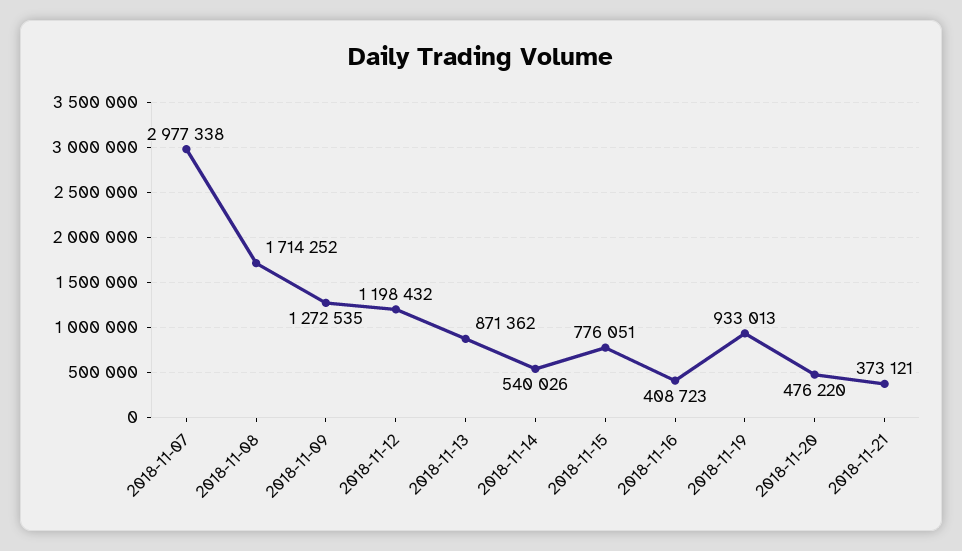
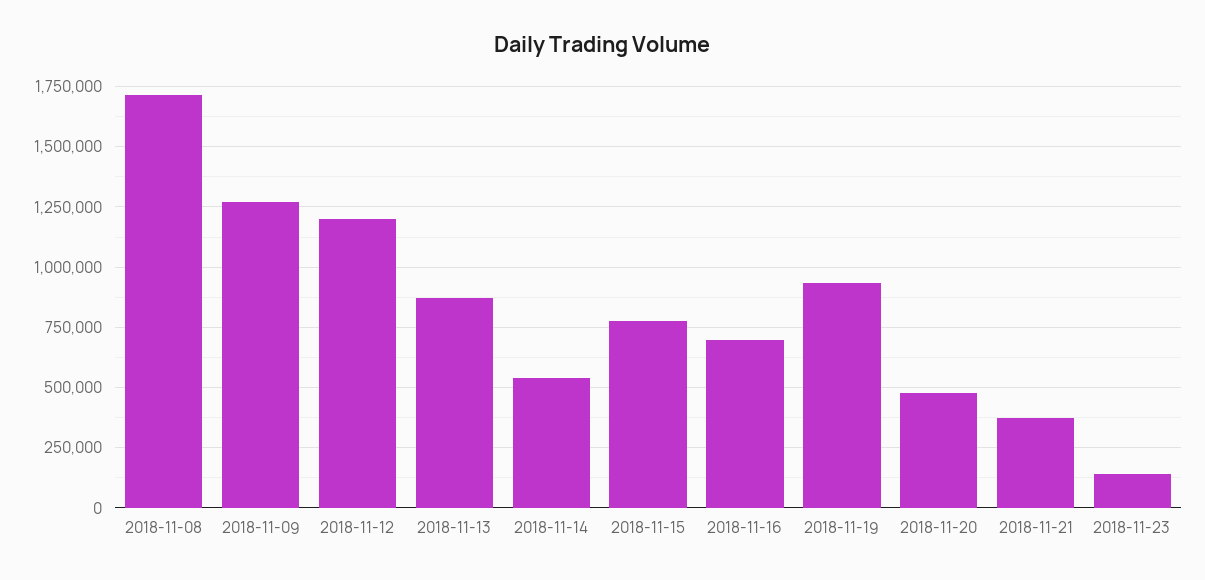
2018-11-07: 2977338 -> none
2018-11-16: 408723 -> 700000
2018-11-23: none -> 150000

